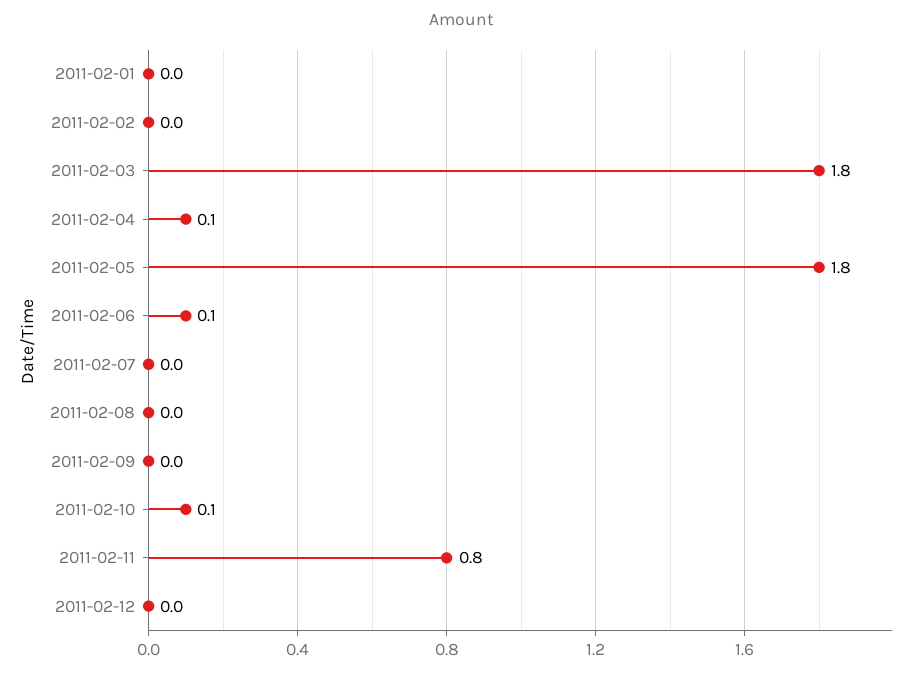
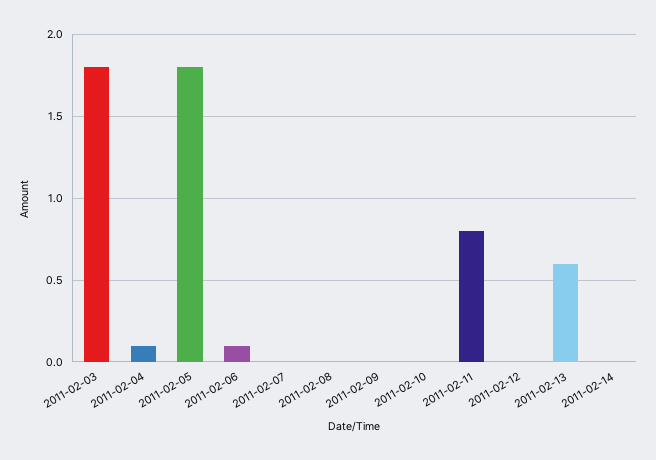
2011-02-01: 0 -> none
2011-02-02: 0 -> none
2011-02-10: 0.1 -> 0
2011-02-13: none -> 0.6
2011-02-14: none -> 0

